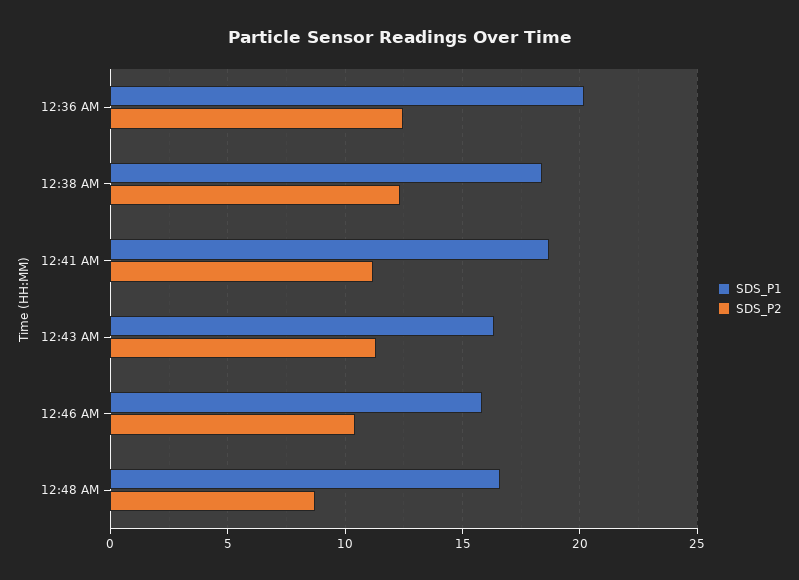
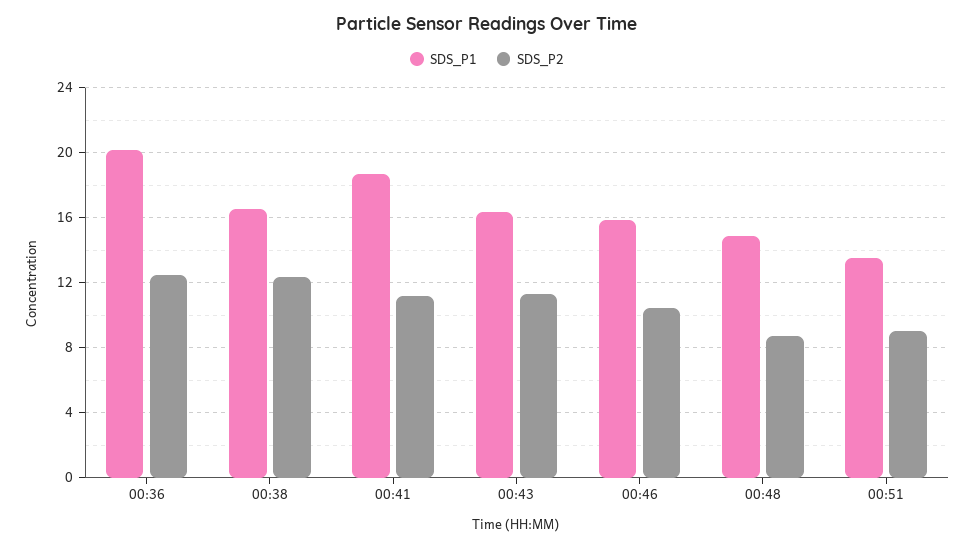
SDS_P1, 12:38 AM: 18.5 -> 16.5
SDS_P1, 12:48 AM: 16.5 -> 15
SDS_P1, 00:51: none -> 13.5
SDS_P2, 00:51: none -> 9

